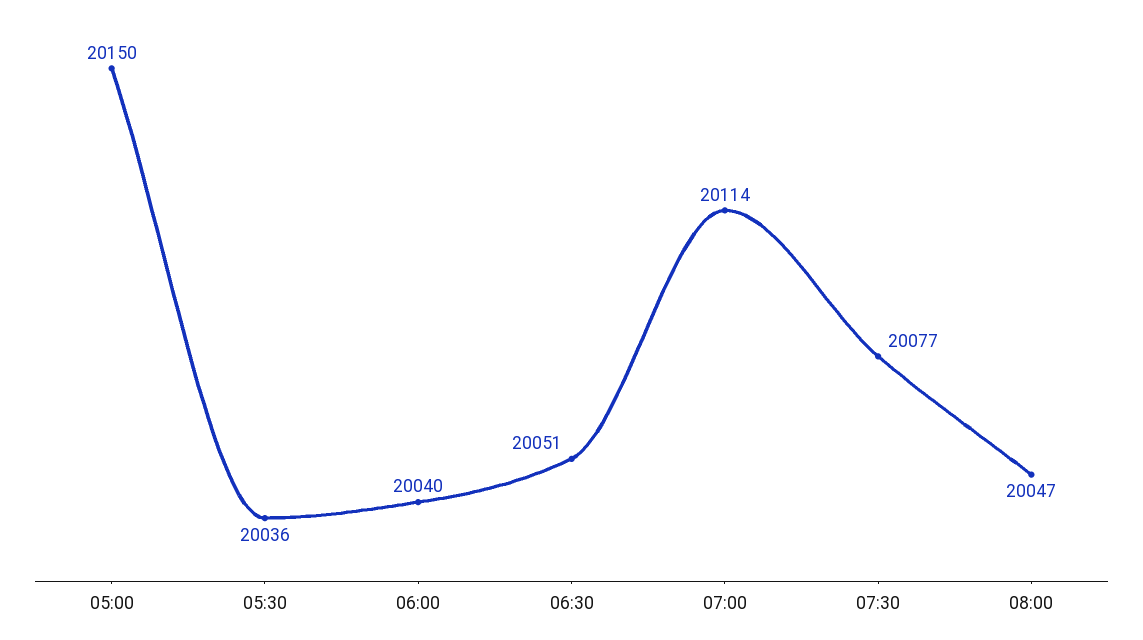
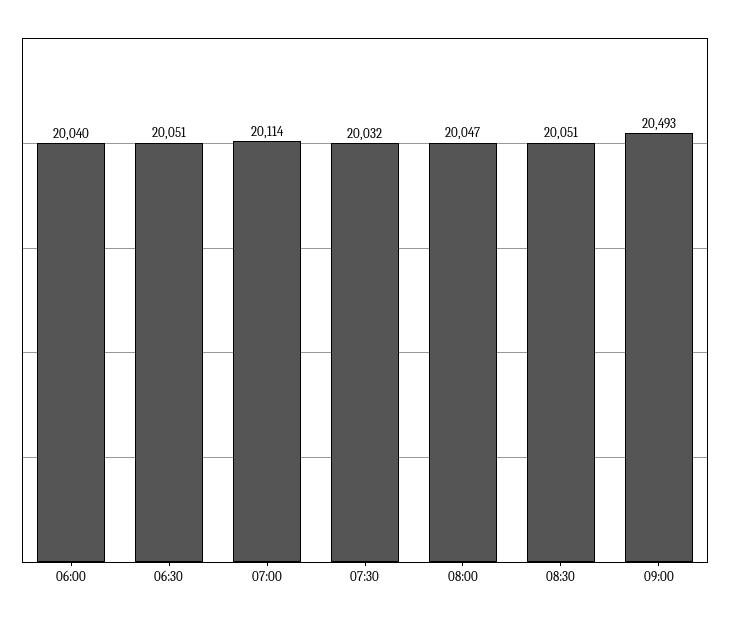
05:00: 20150 -> none
05:30: 20036 -> none
07:30: 20077 -> 20032
08:30: none -> 20051
09:00: none -> 20493

